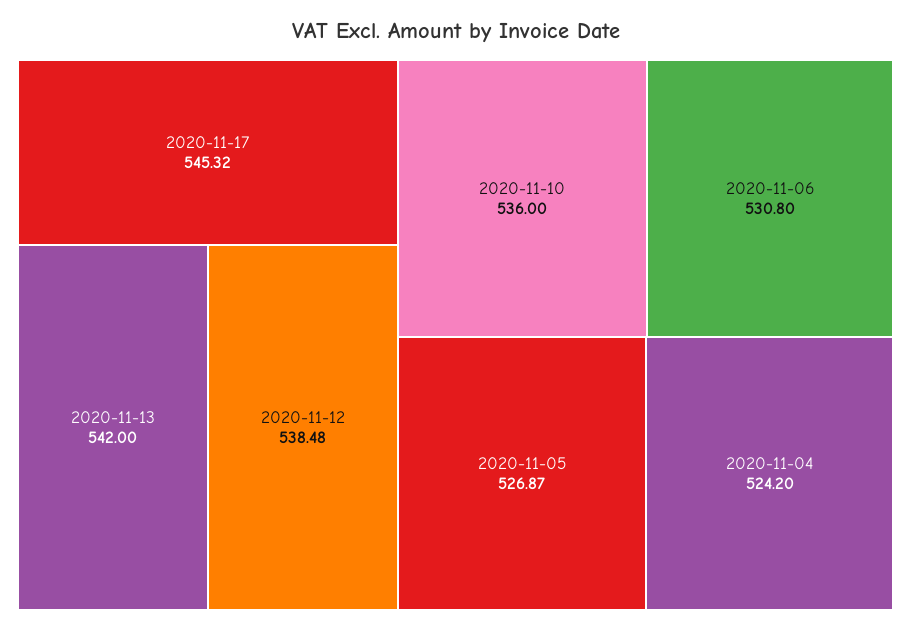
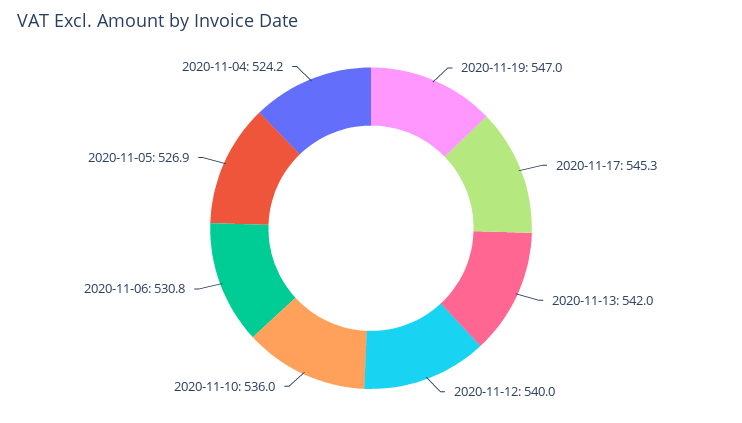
2020-11-12: 538.48 -> 540
2020-11-19: none -> 547

